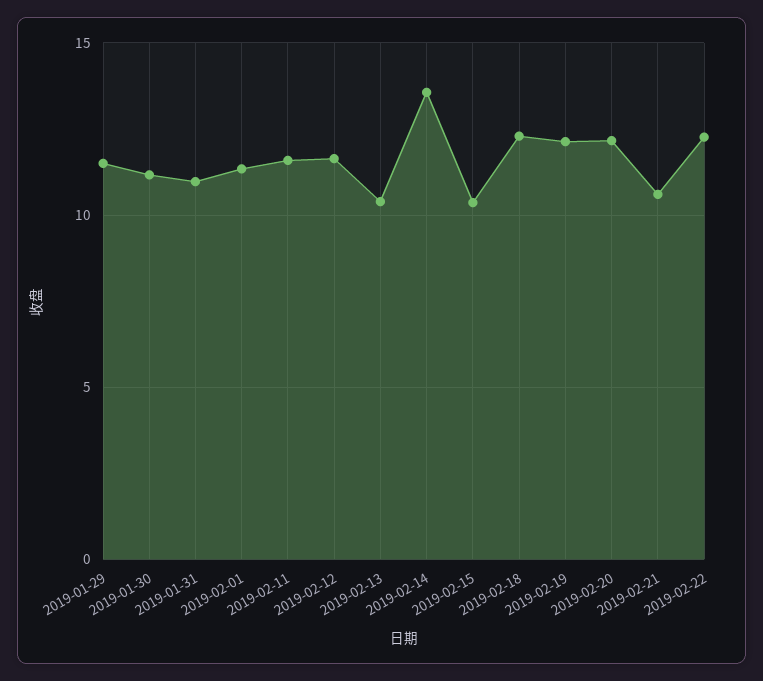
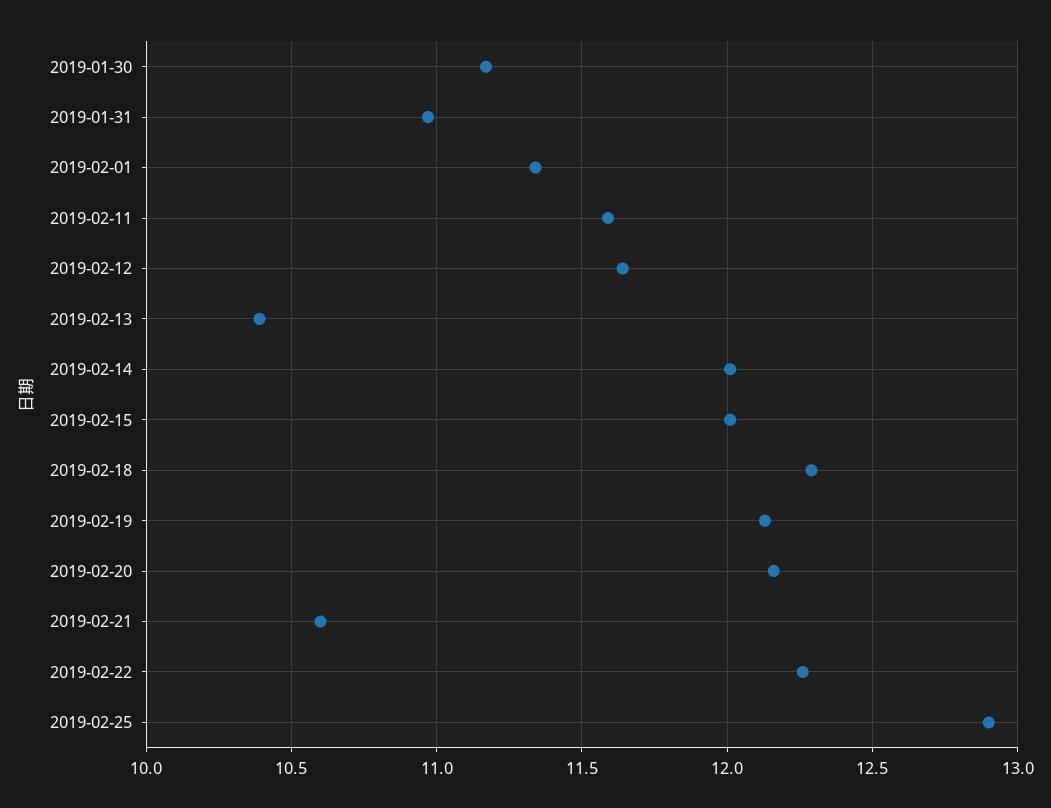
2019-01-29: 11.5 -> none
2019-02-14: 13.5 -> 12
2019-02-15: 10.5 -> 12
2019-02-25: none -> 12.9

